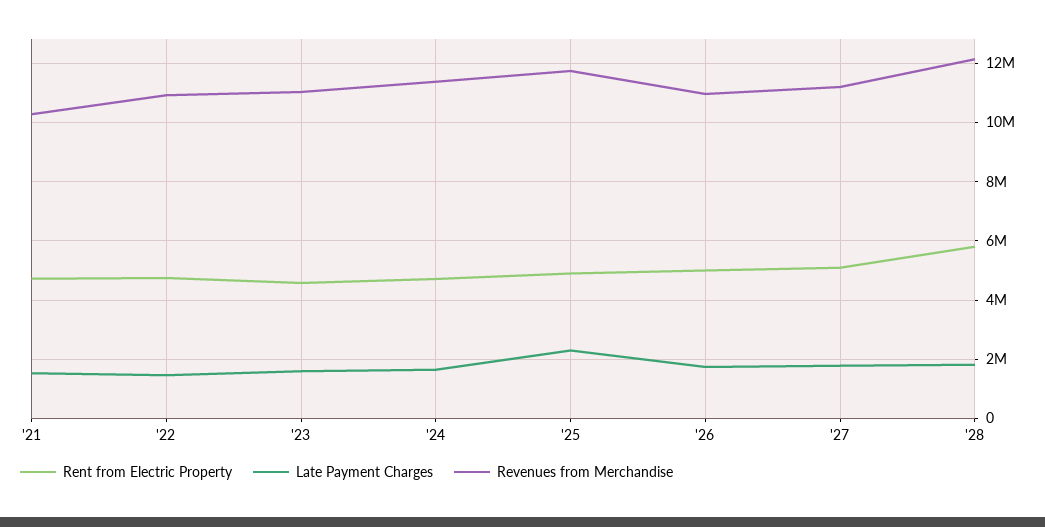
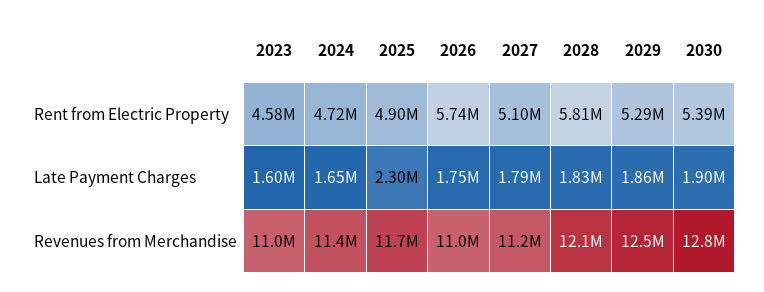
Rent from Electric Property, '21: 4750000 -> none
Late Payment Charges, '21: 1500000 -> none
Revenues from Merchandise, '21: 10250000 -> none
Rent from Electric Property, '22: 4750000 -> none
Late Payment Charges, '22: 1500000 -> none
Revenues from Merchandise, '22: 11000000 -> none
Rent from Electric Property, '26: 5000000 -> 5740000
Rent from Electric Property, 2029: none -> 5290000
Rent from Electric Property, 2030: none -> 5390000
Late Payment Charges, 2029: none -> 1860000
Late Payment Charges, 2030: none -> 1900000
Revenues from Merchandise, 2029: none -> 12500000
Revenues from Merchandise, 2030: none -> 12800000

